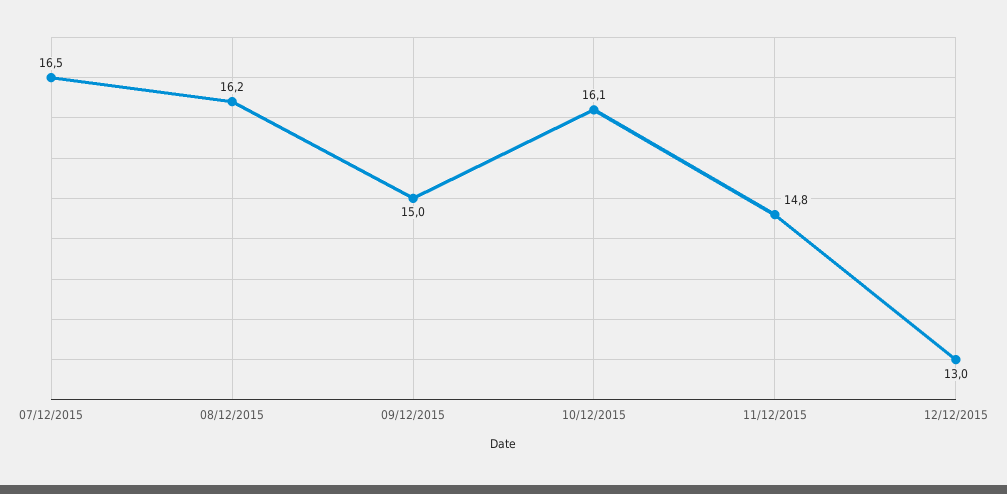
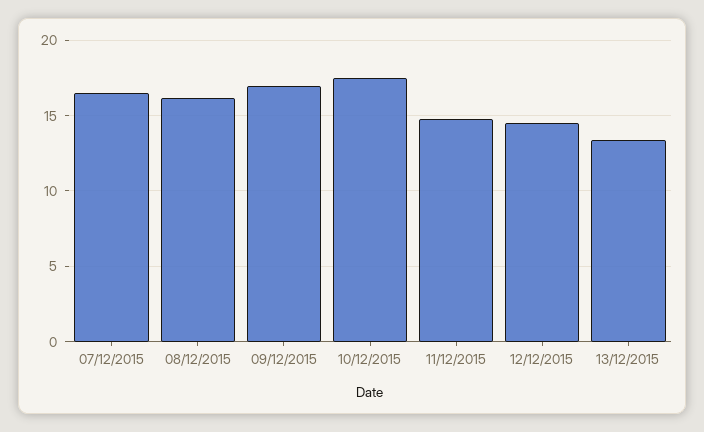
09/12/2015: 15 -> 17
10/12/2015: 16.1 -> 17.5
12/12/2015: 13 -> 14.5
13/12/2015: none -> 13.5

